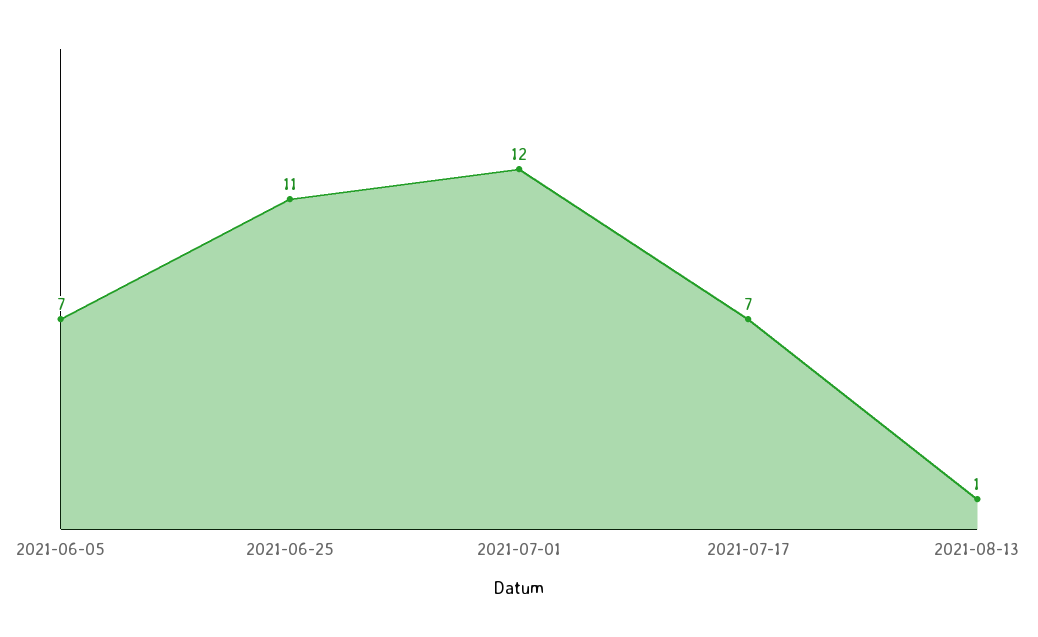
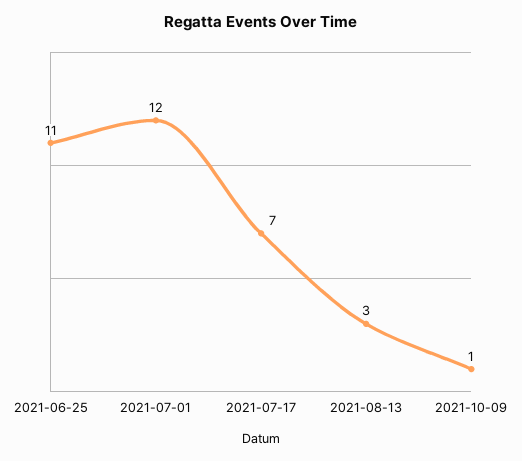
2021-06-05: 7 -> none
2021-08-13: 1 -> 3
2021-10-09: none -> 1

